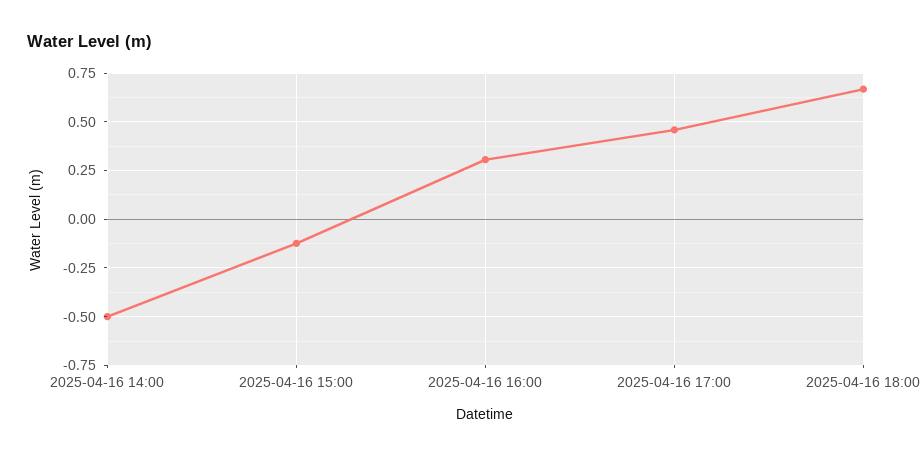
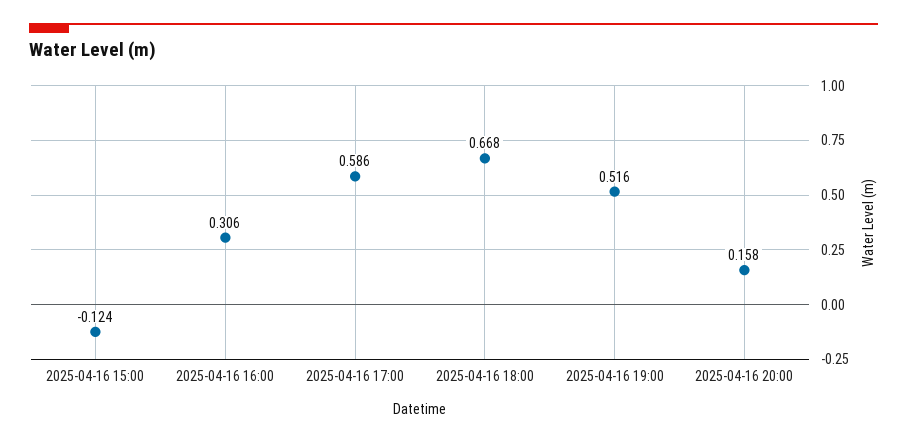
2025-04-16 14:00: -0.5 -> none
2025-04-16 17:00: 0.45 -> 0.586
2025-04-16 19:00: none -> 0.516
2025-04-16 20:00: none -> 0.158

